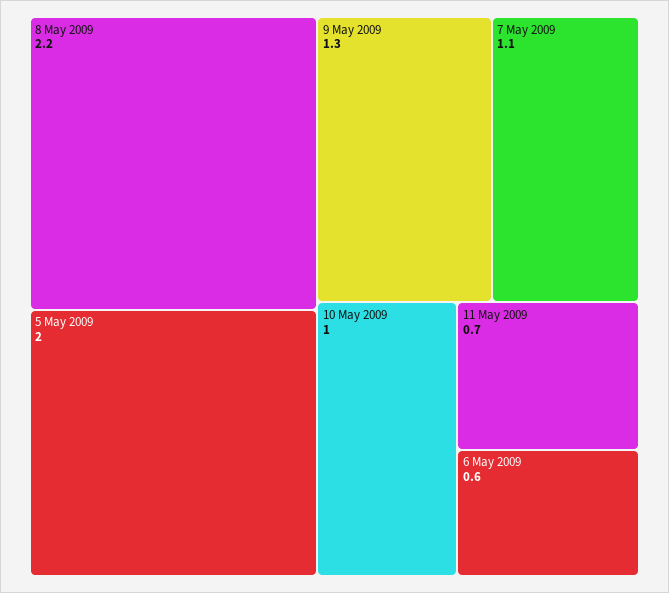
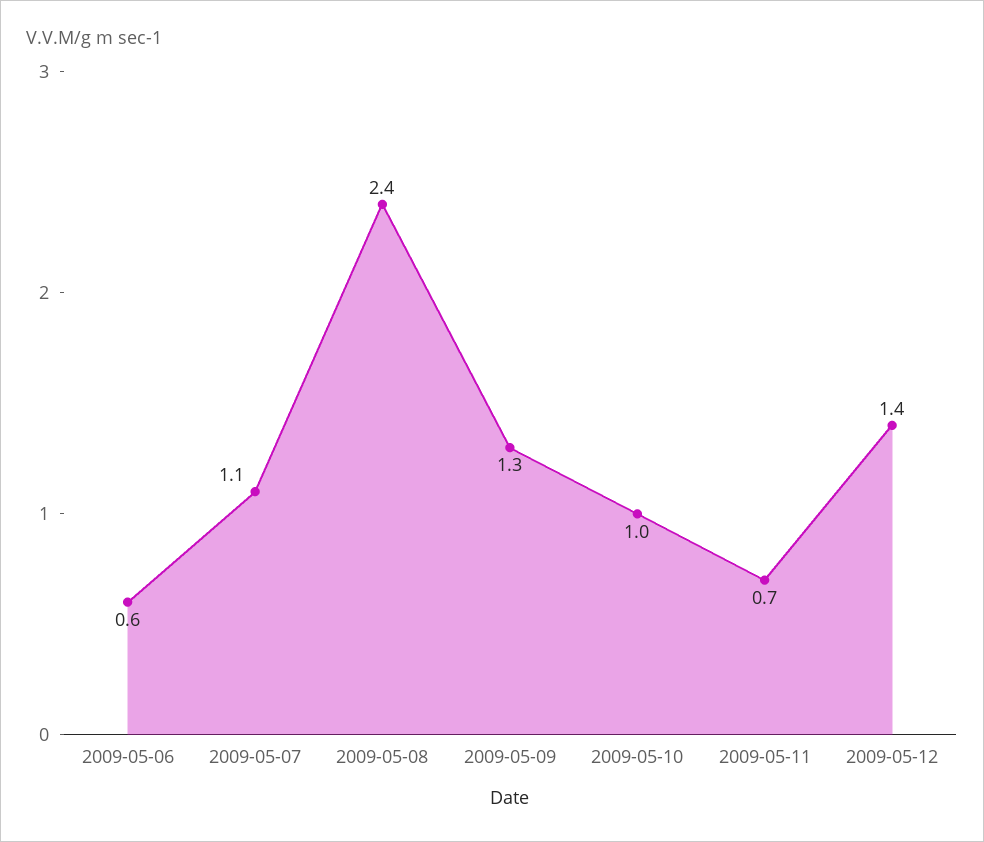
8 May 2009: 2.2 -> 2.4
5 May 2009: 2 -> none
2009-05-12: none -> 1.4

